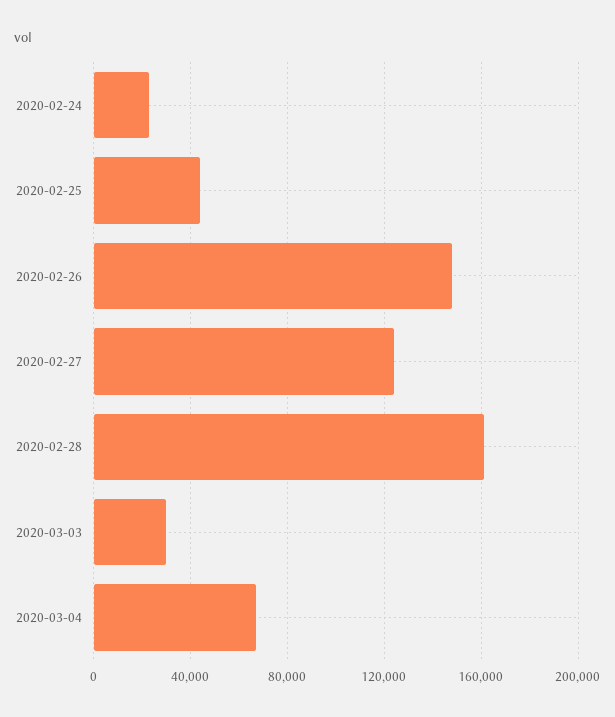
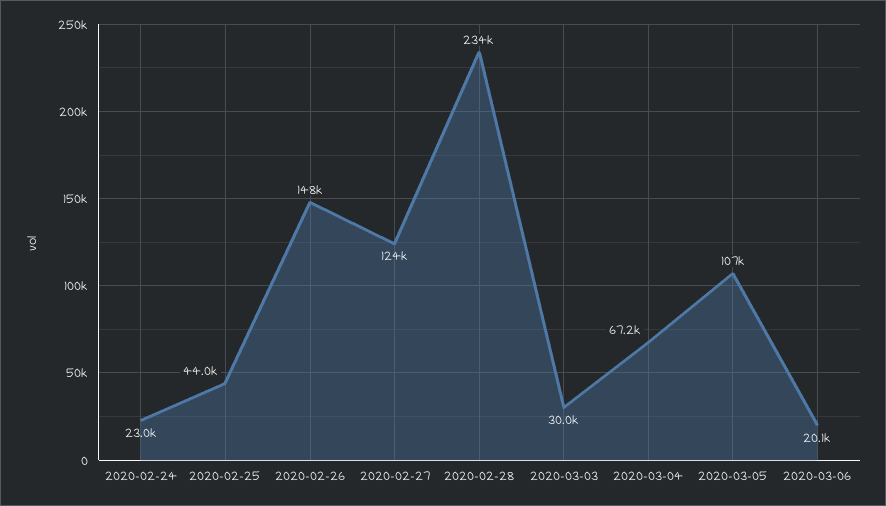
2020-02-28: 160000 -> 234000
2020-03-05: none -> 107000
2020-03-06: none -> 20100

